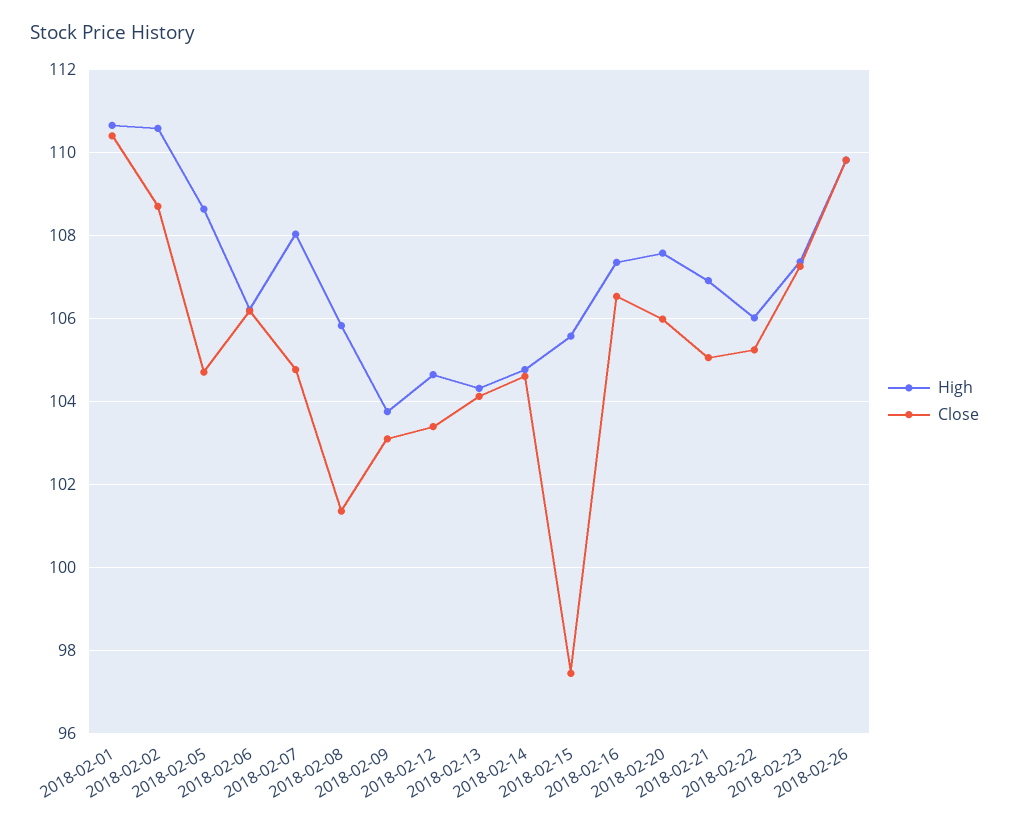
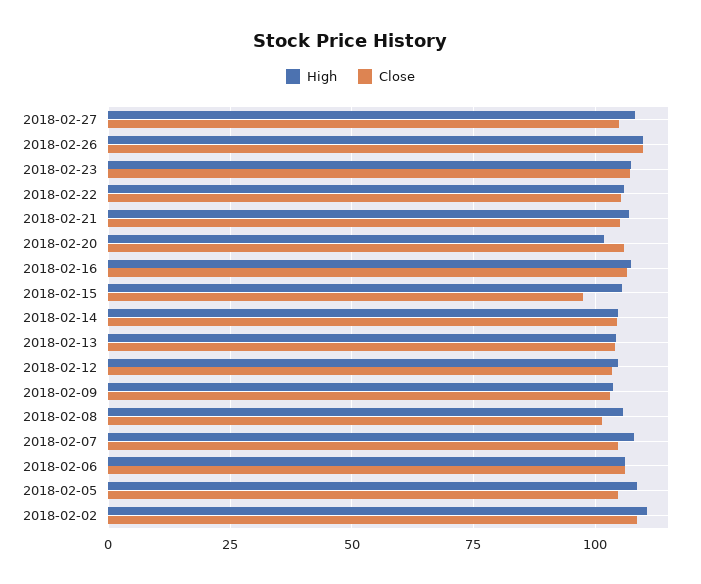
High, 2018-02-01: 110.6 -> none
Close, 2018-02-01: 110.4 -> none
High, 2018-02-20: 107.6 -> 102.5
High, 2018-02-27: none -> 107.5
Close, 2018-02-27: none -> 105

